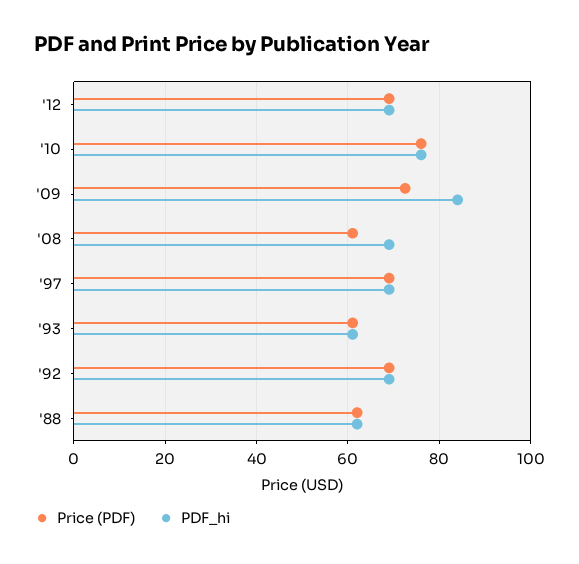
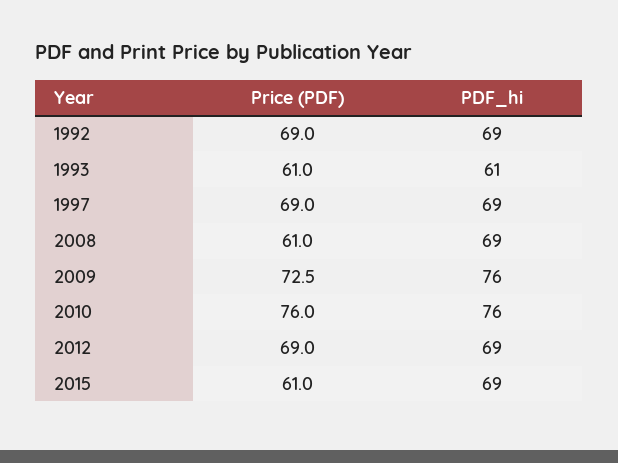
PDF_hi, '09: 84 -> 76
Price (PDF), '88: 62 -> none
PDF_hi, '88: 62 -> none
Price (PDF), 2015: none -> 61
PDF_hi, 2015: none -> 69

